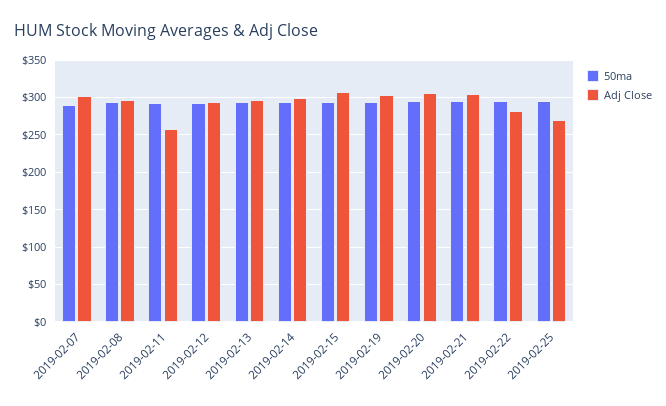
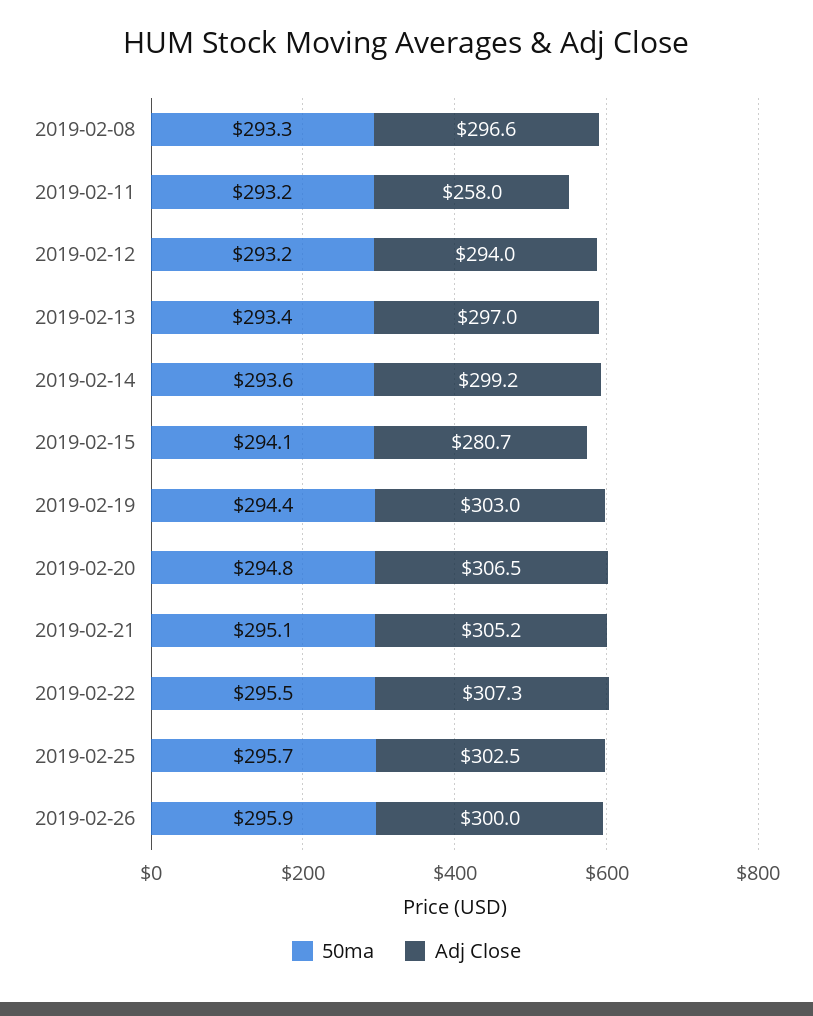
50ma, 2019-02-07: 290 -> none
Adj Close, 2019-02-07: 300 -> none
Adj Close, 2019-02-15: 310 -> 280.7
Adj Close, 2019-02-22: 280 -> 307.3
Adj Close, 2019-02-25: 270 -> 302.5
50ma, 2019-02-26: none -> 295.9
Adj Close, 2019-02-26: none -> 300

